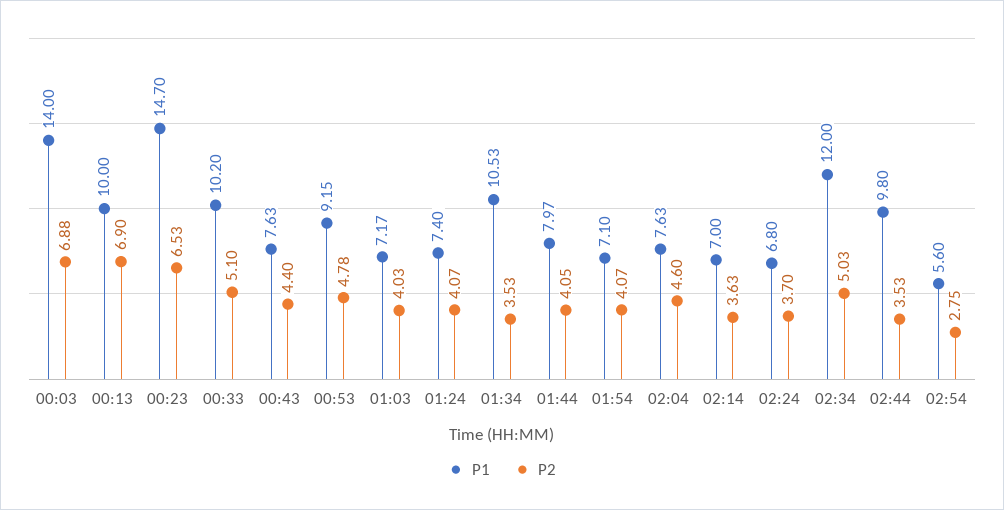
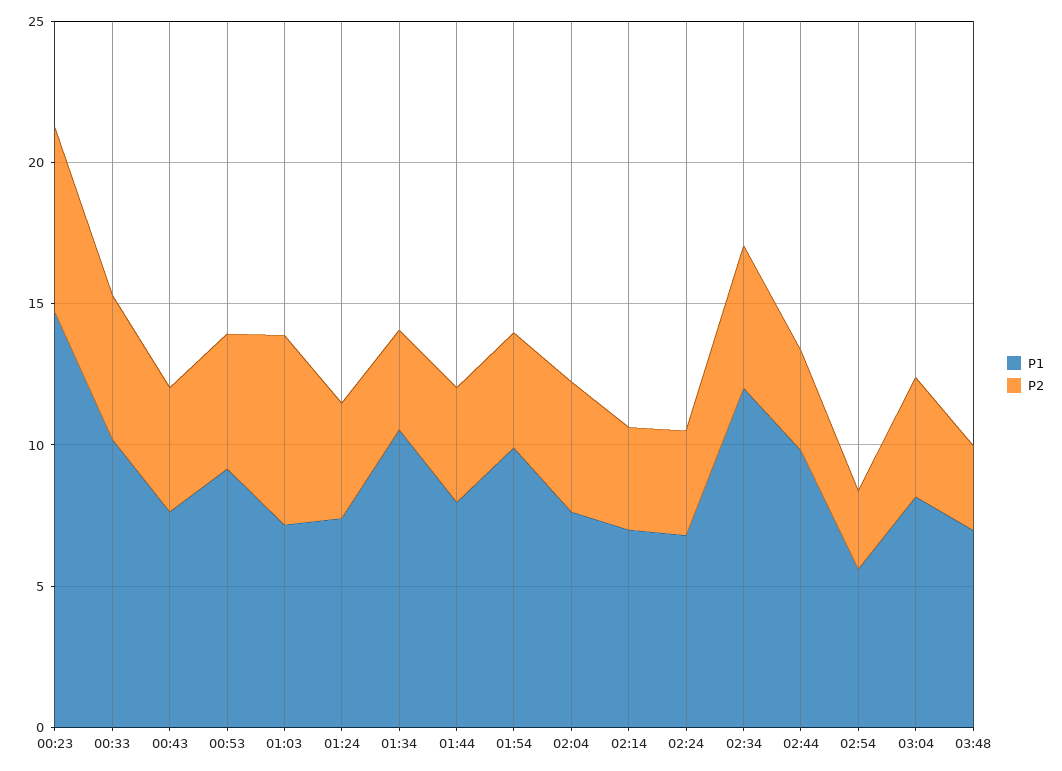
P1, 00:03: 14 -> none
P2, 00:03: 6.88 -> none
P1, 00:13: 10 -> none
P2, 00:13: 6.9 -> none
P2, 01:03: 4.03 -> 7
P1, 01:54: 7.1 -> 10
P1, 03:04: none -> 8
P2, 03:04: none -> 4
P1, 03:48: none -> 7
P2, 03:48: none -> 3

